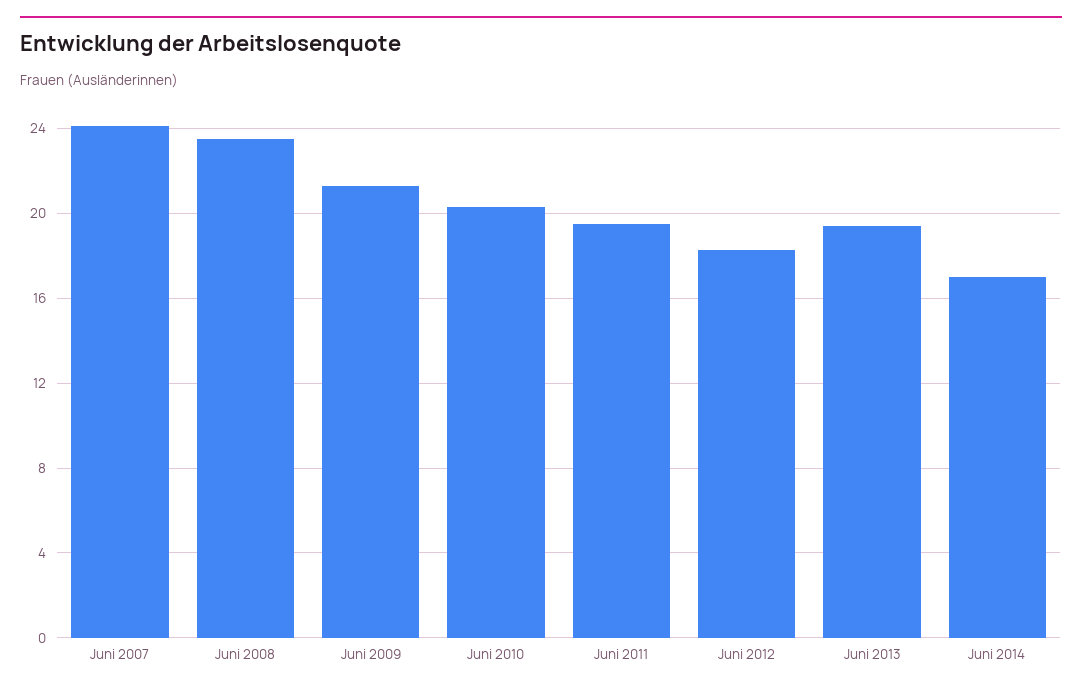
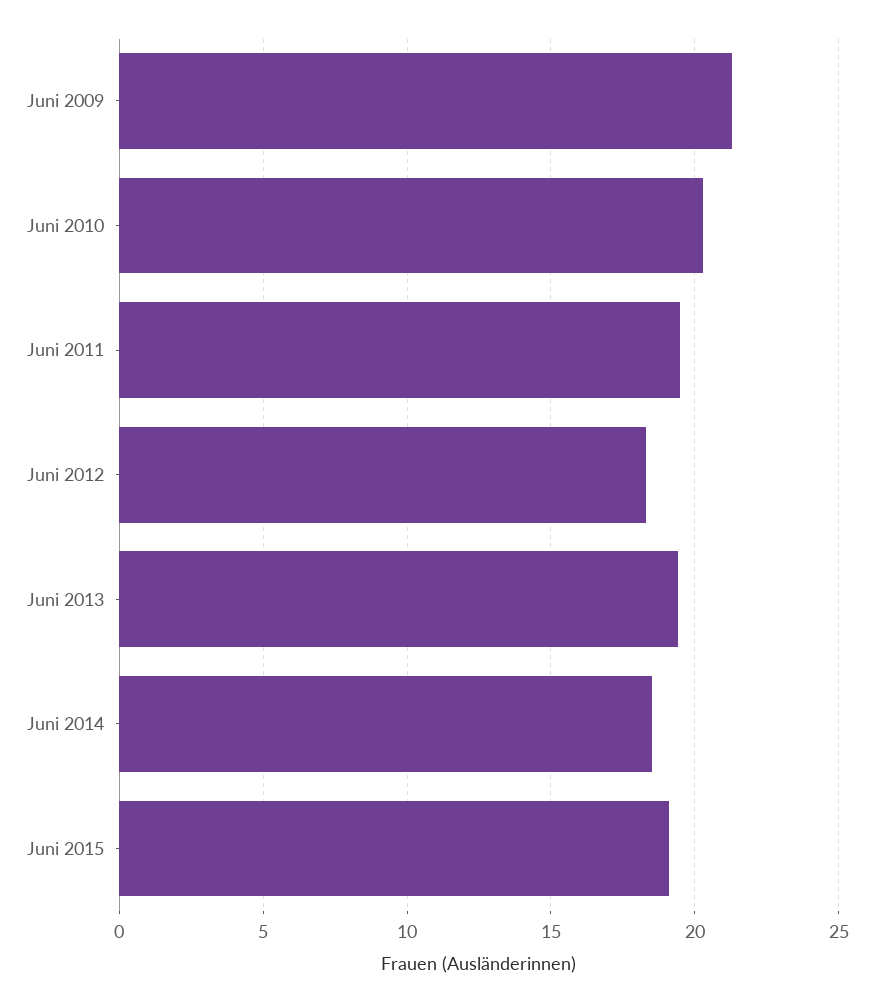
Juni 2007: 24 -> none
Juni 2008: 23.5 -> none
Juni 2014: 17 -> 18.5
Juni 2015: none -> 19

